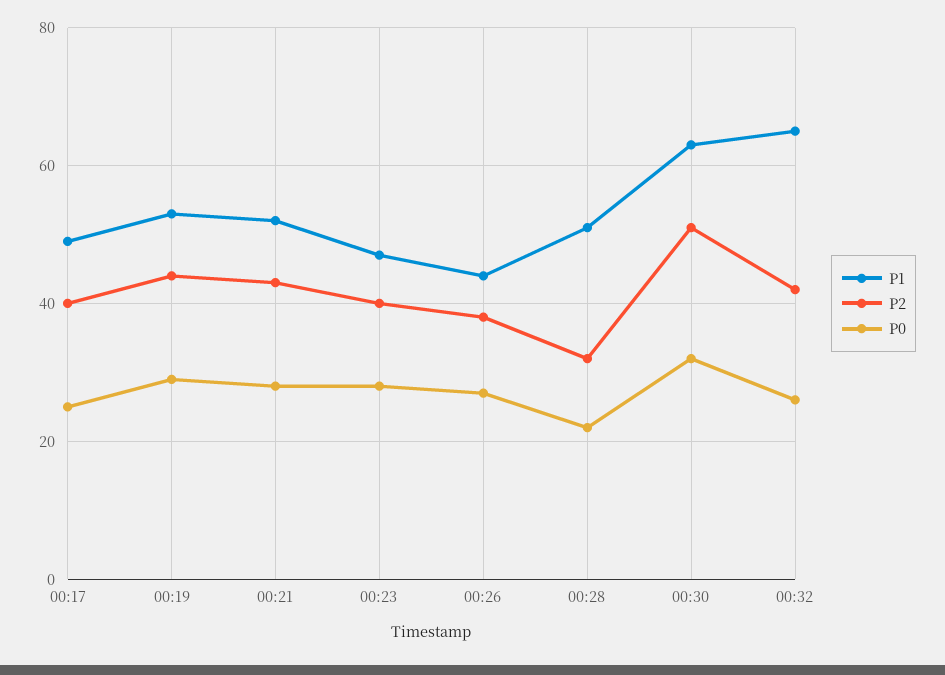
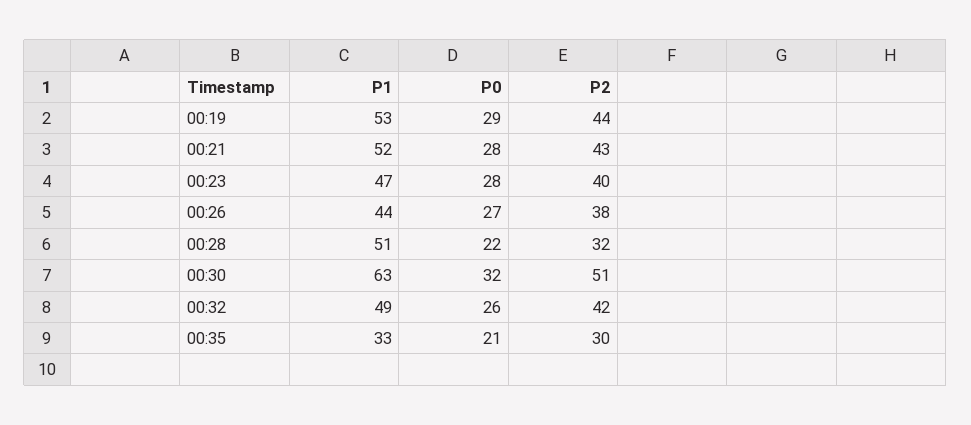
P1, 00:17: 50 -> none
P2, 00:17: 40 -> none
P0, 00:17: 25 -> none
P1, 00:32: 65 -> 49
P1, 00:35: none -> 33
P0, 00:35: none -> 21
P2, 00:35: none -> 30

